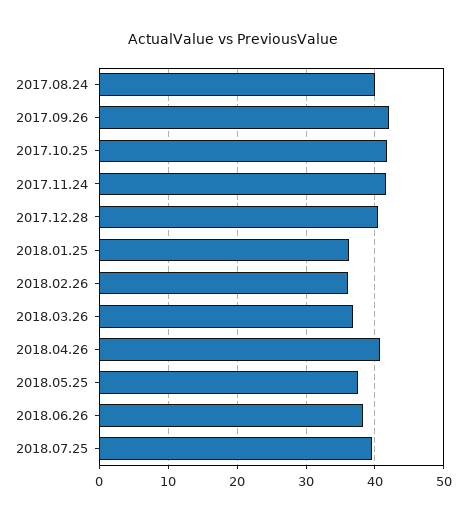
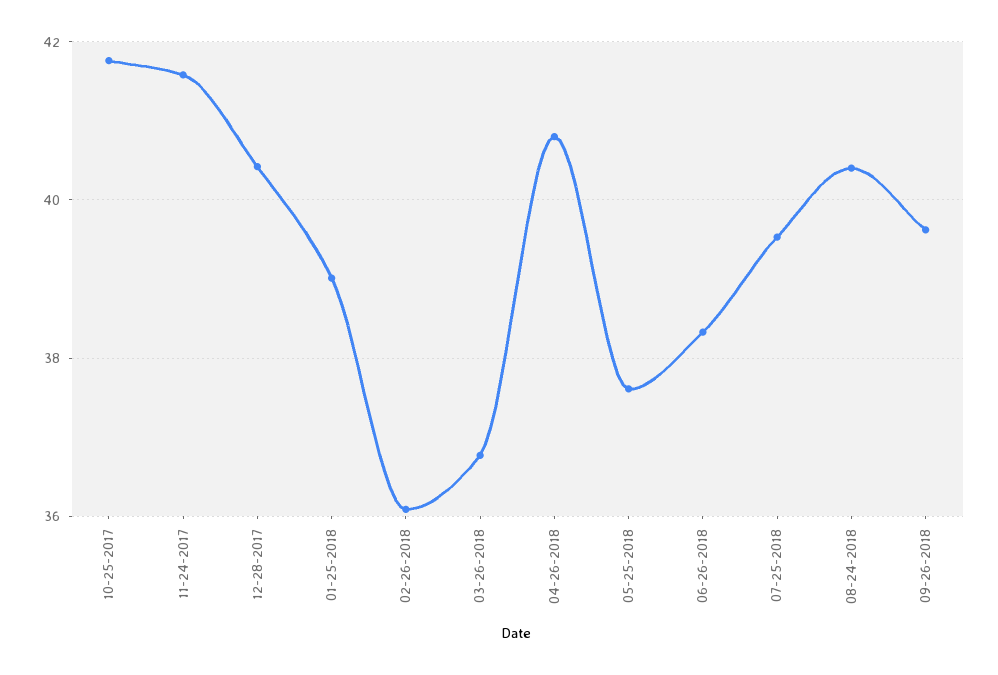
2017.08.24: 40 -> none
2017.09.26: 42 -> none
2018.01.25: 36 -> 39
08-24-2018: none -> 40.4
09-26-2018: none -> 39.6

